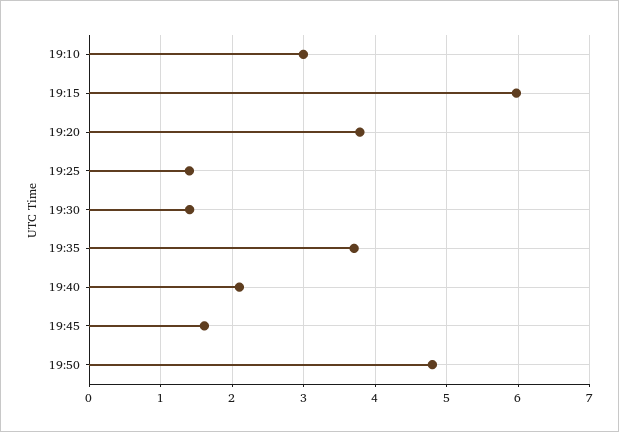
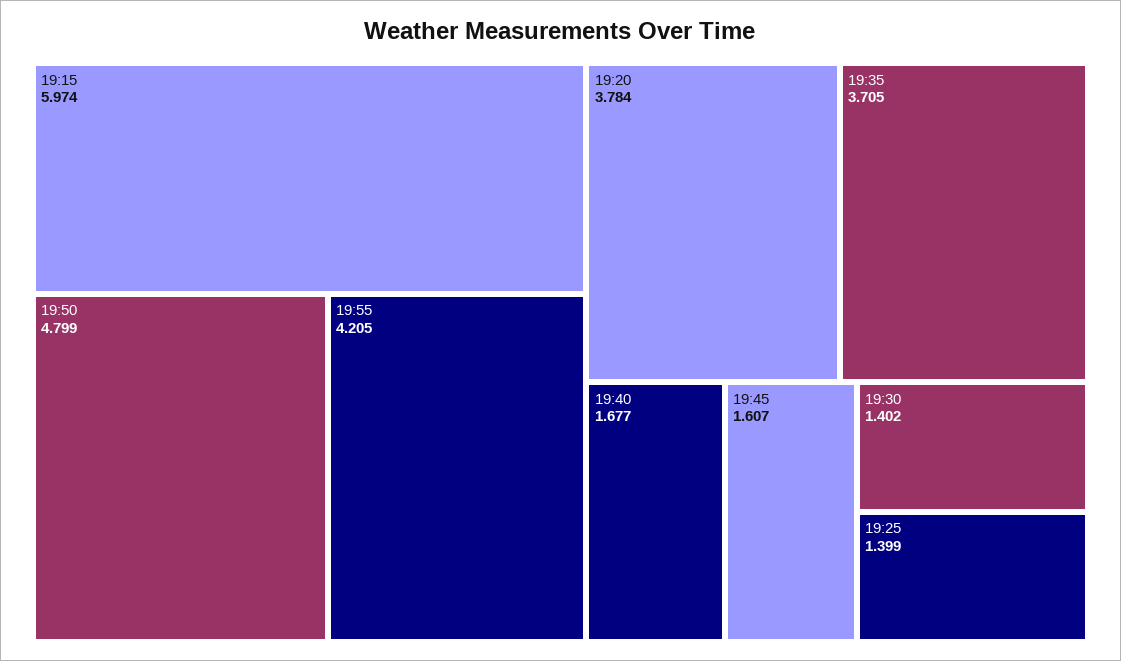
19:10: 3 -> none
19:40: 2.1 -> 1.677
19:55: none -> 4.205

